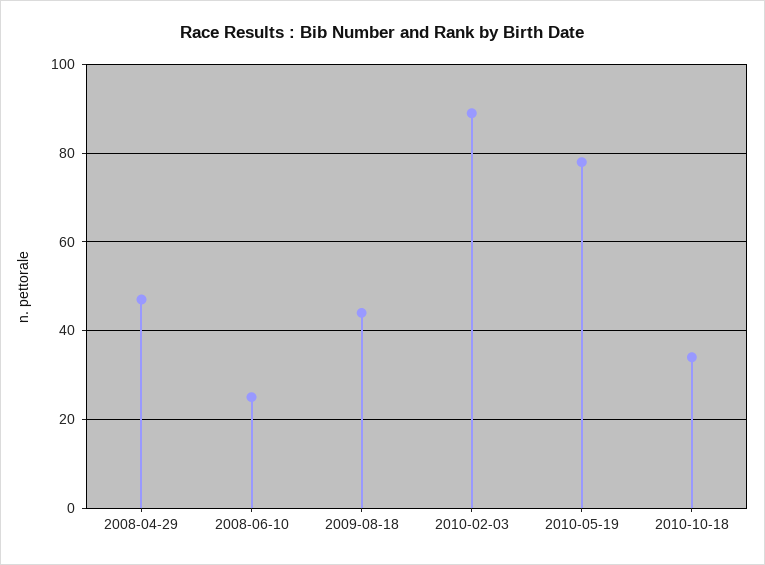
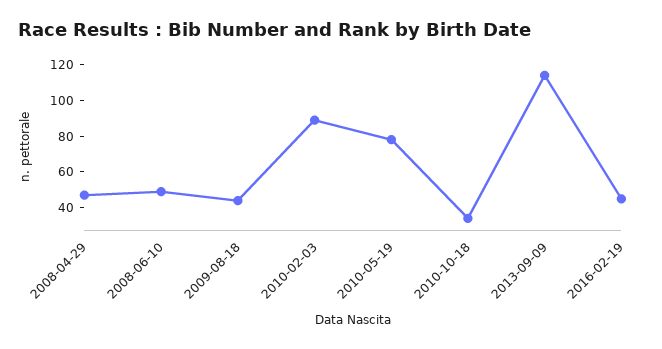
2008-06-10: 25 -> 50
2013-09-09: none -> 115
2016-02-19: none -> 45

